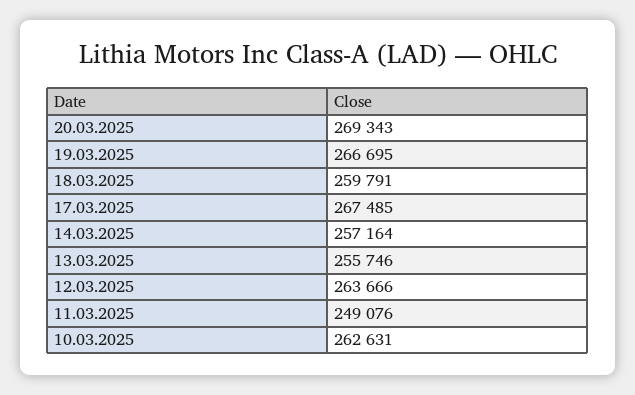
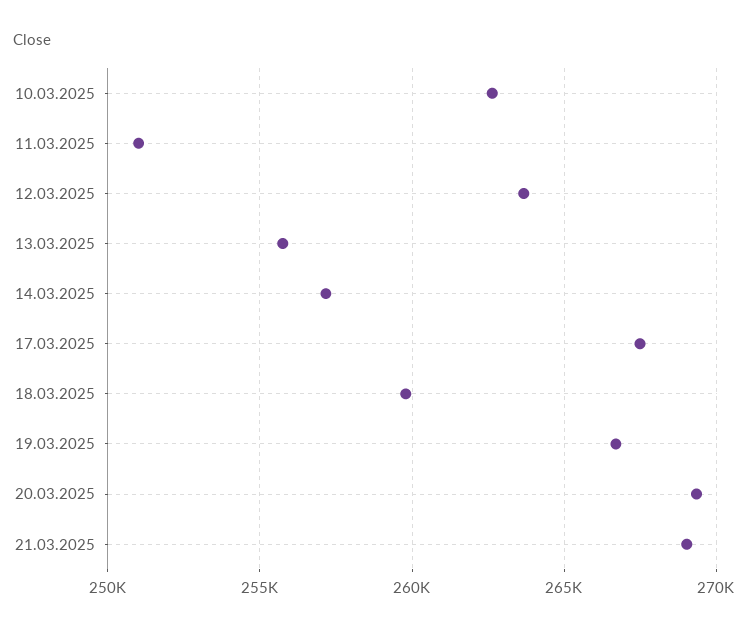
11.03.2025: 249076 -> 251000
21.03.2025: none -> 269000

